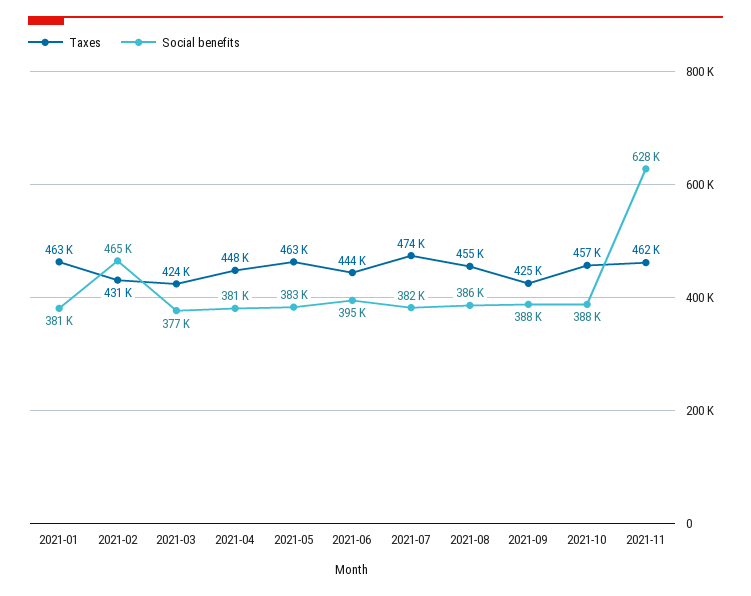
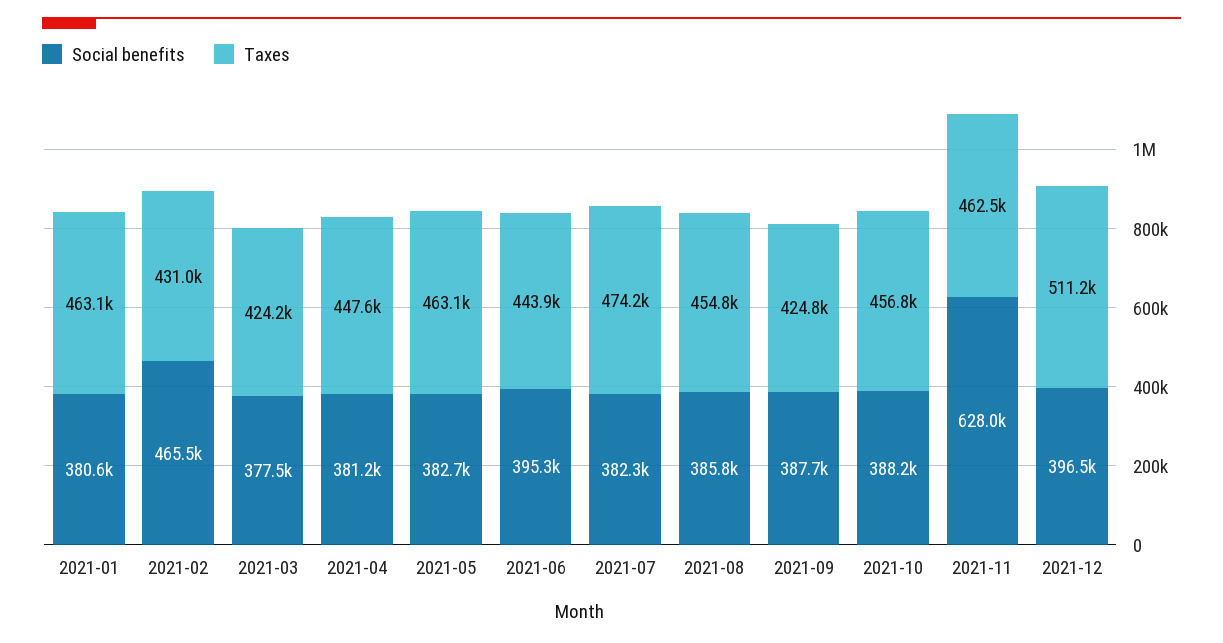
Social benefits, 2021-12: none -> 396500
Taxes, 2021-12: none -> 511200

